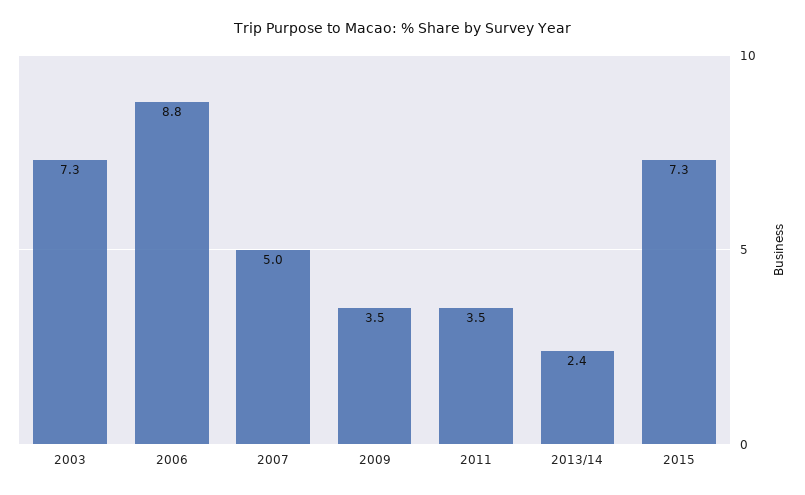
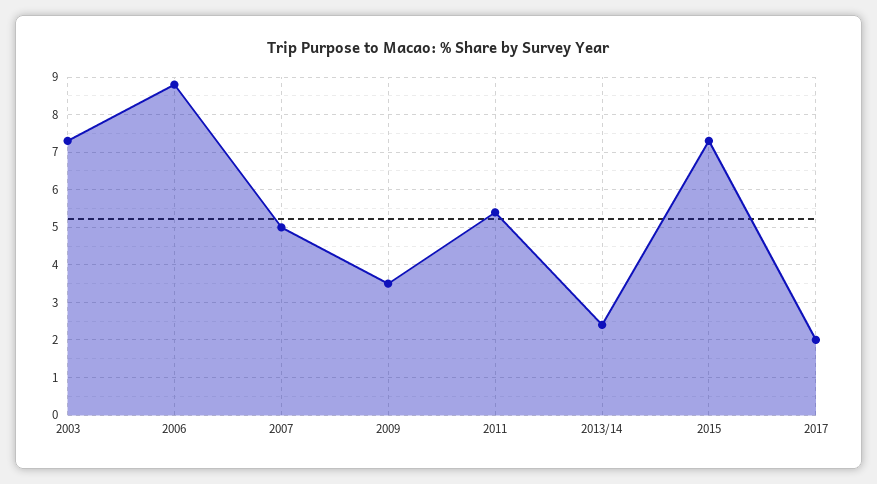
2011: 3.5 -> 5.5
2017: none -> 2

